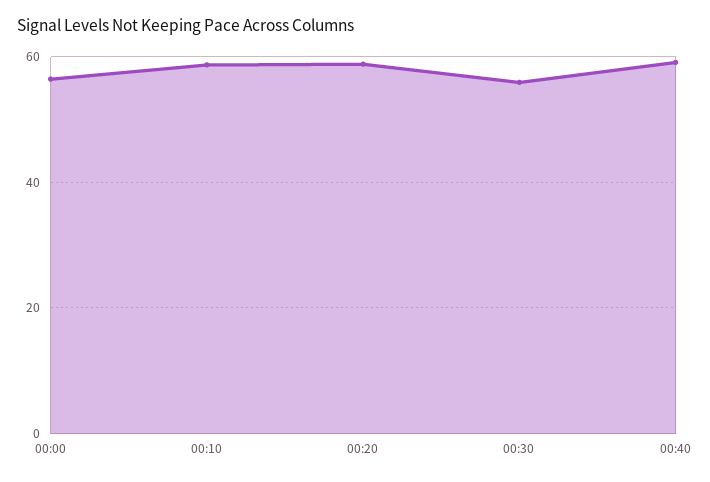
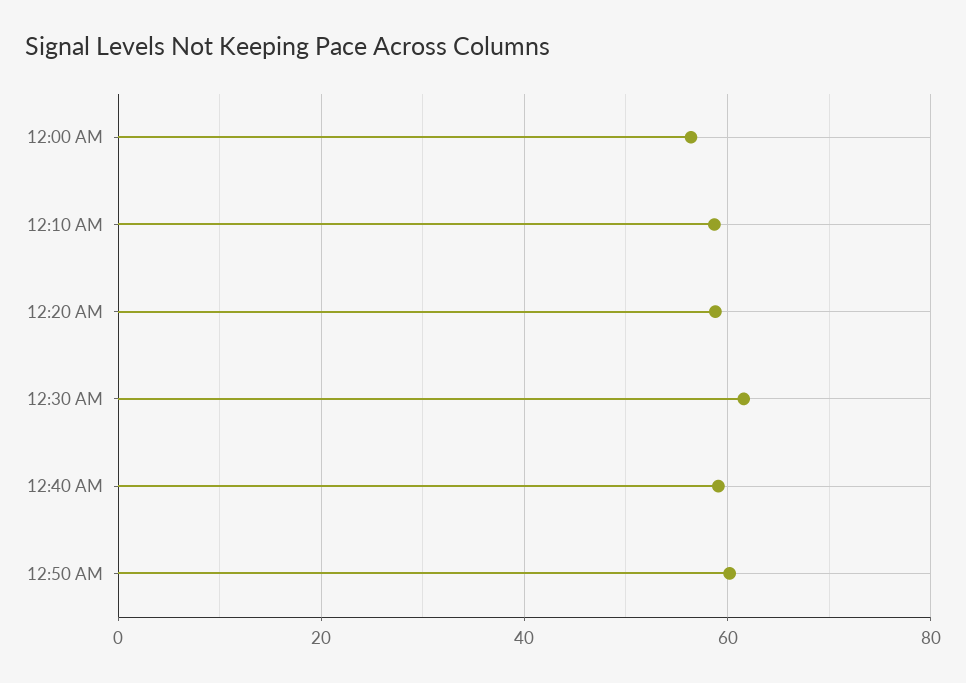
00:30: 56 -> 62
12:50 AM: none -> 60

